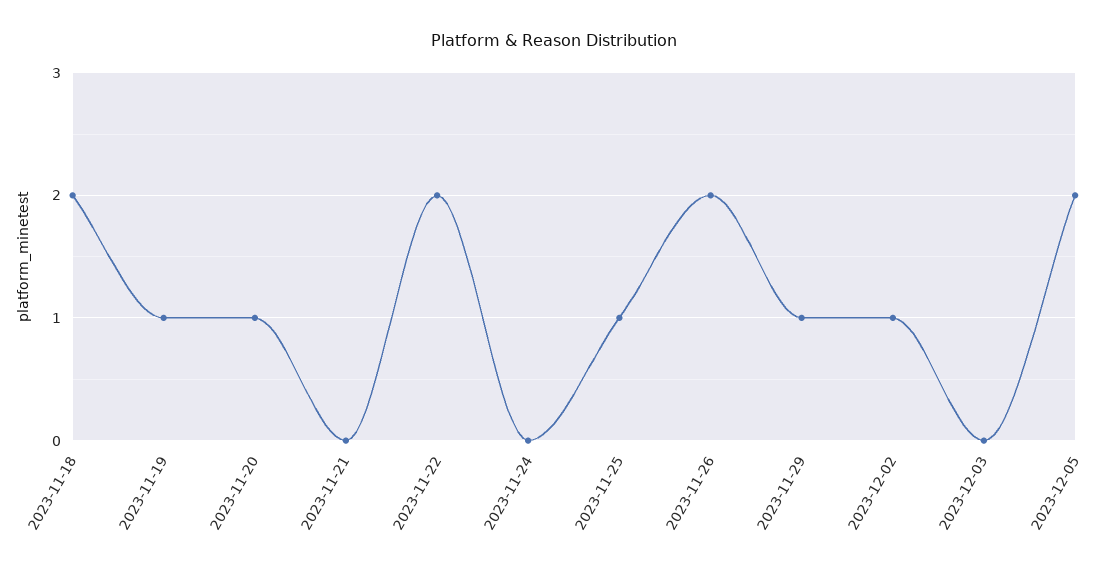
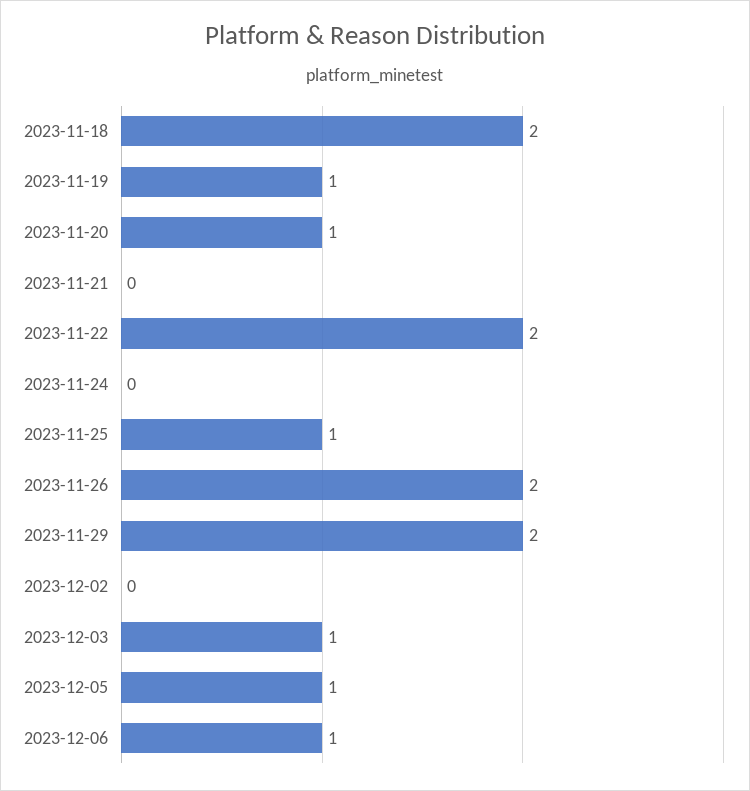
2023-11-29: 1 -> 2
2023-12-02: 1 -> 0
2023-12-03: 0 -> 1
2023-12-05: 2 -> 1
2023-12-06: none -> 1

